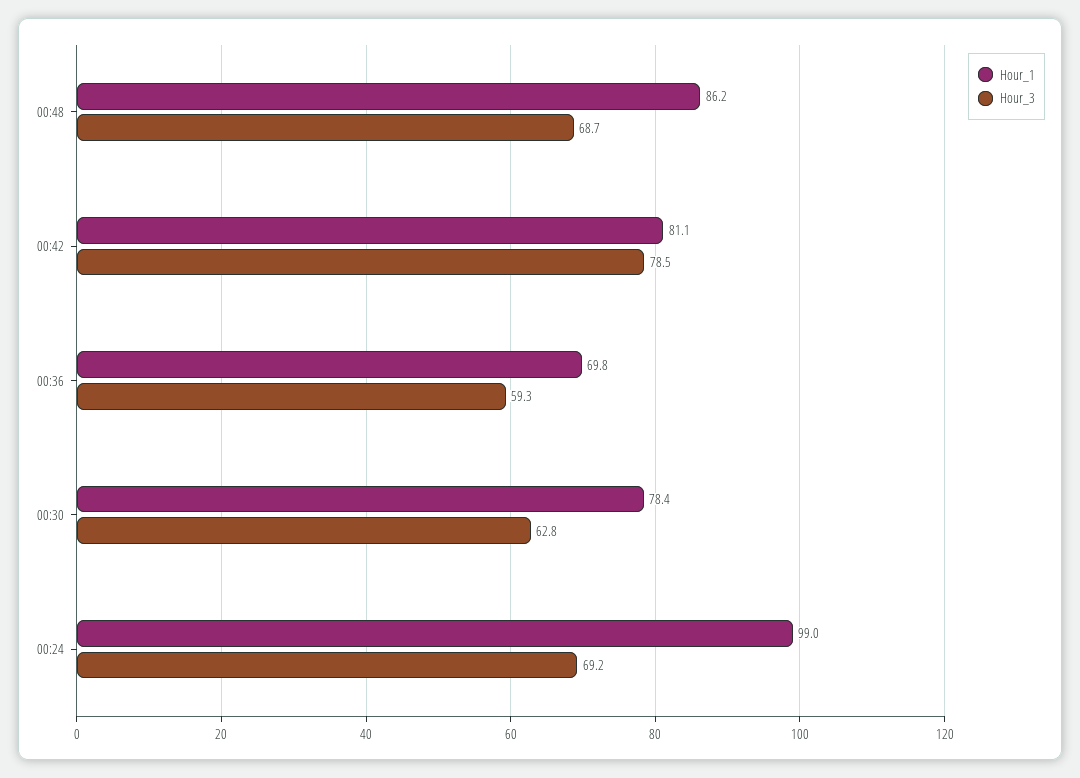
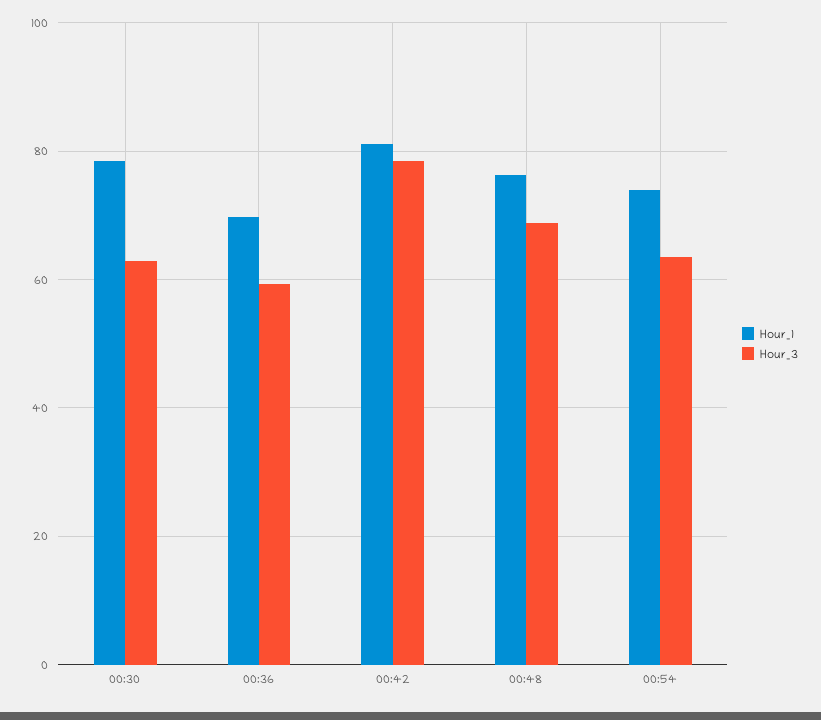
Hour_1, 00:48: 86.2 -> 76
Hour_1, 00:24: 99 -> none
Hour_3, 00:24: 69.2 -> none
Hour_1, 00:54: none -> 74
Hour_3, 00:54: none -> 64

